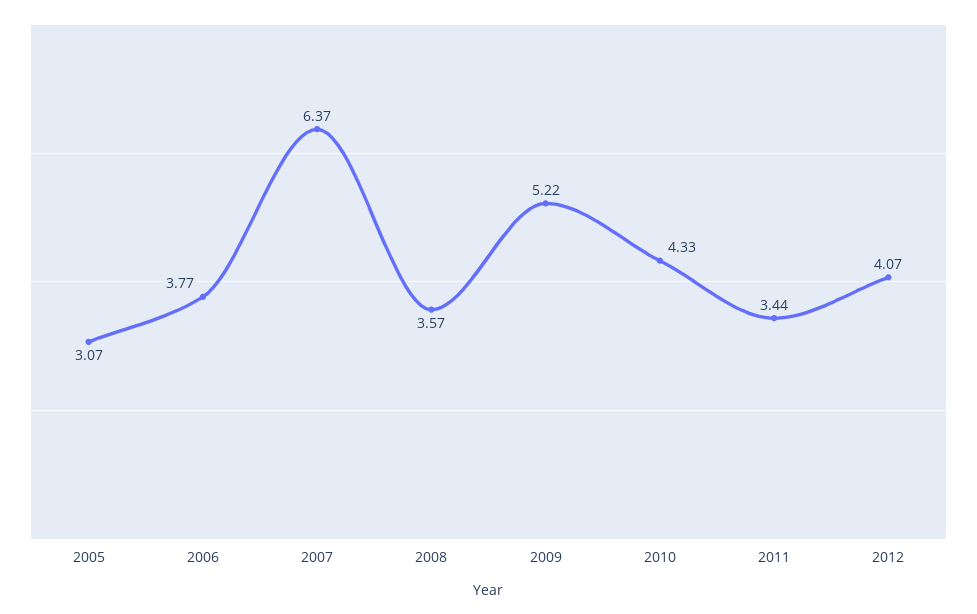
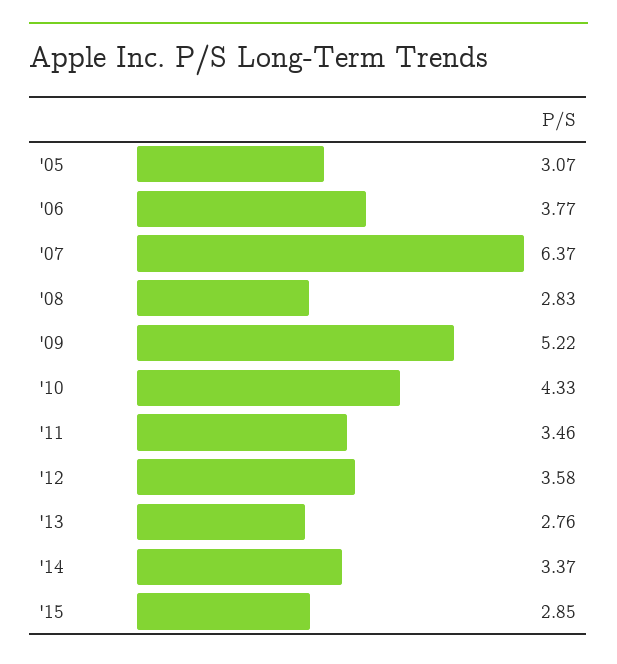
2008: 3.57 -> 2.83
2011: 3.44 -> 3.46
2012: 4.07 -> 3.58
'13: none -> 2.76
'14: none -> 3.37
'15: none -> 2.85

